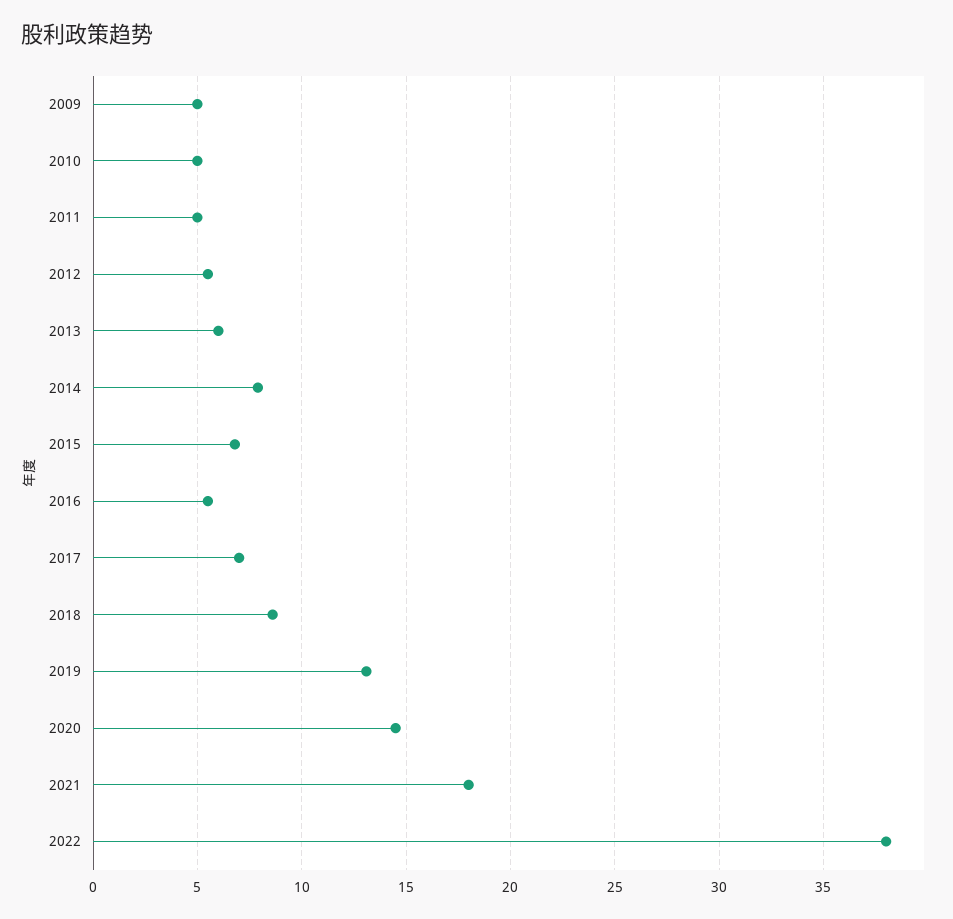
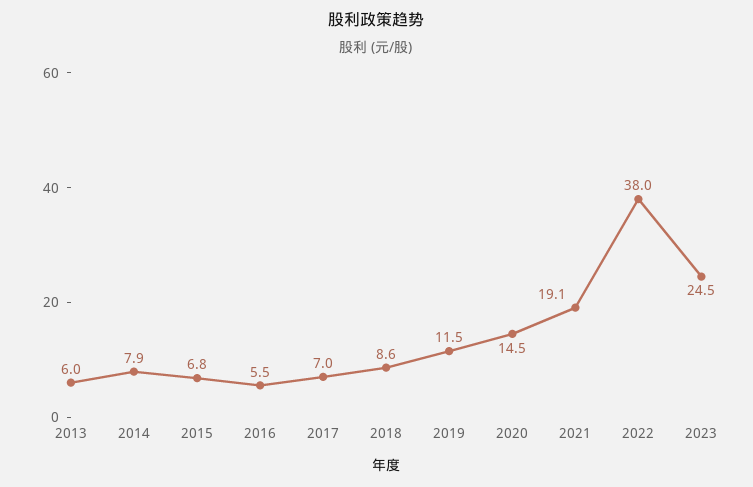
2009: 5 -> none
2010: 5 -> none
2011: 5 -> none
2012: 5.5 -> none
2019: 13 -> 11.5
2021: 18 -> 19.1
2023: none -> 24.5

